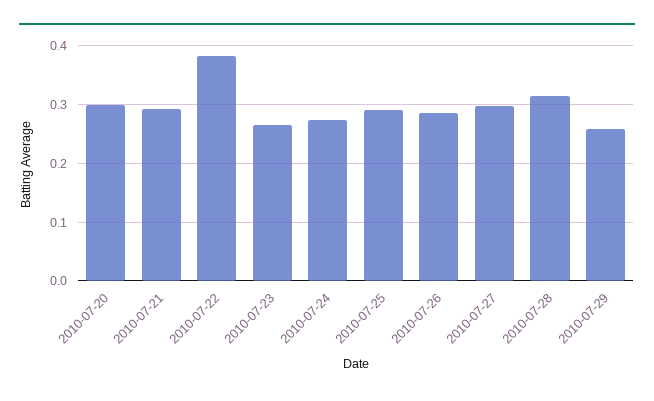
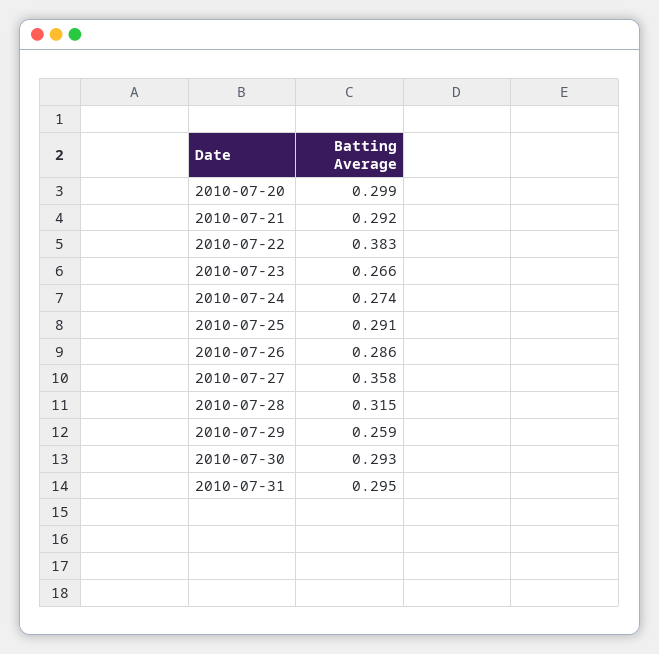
2010-07-27: 0.3 -> 0.358
2010-07-30: none -> 0.293
2010-07-31: none -> 0.295

